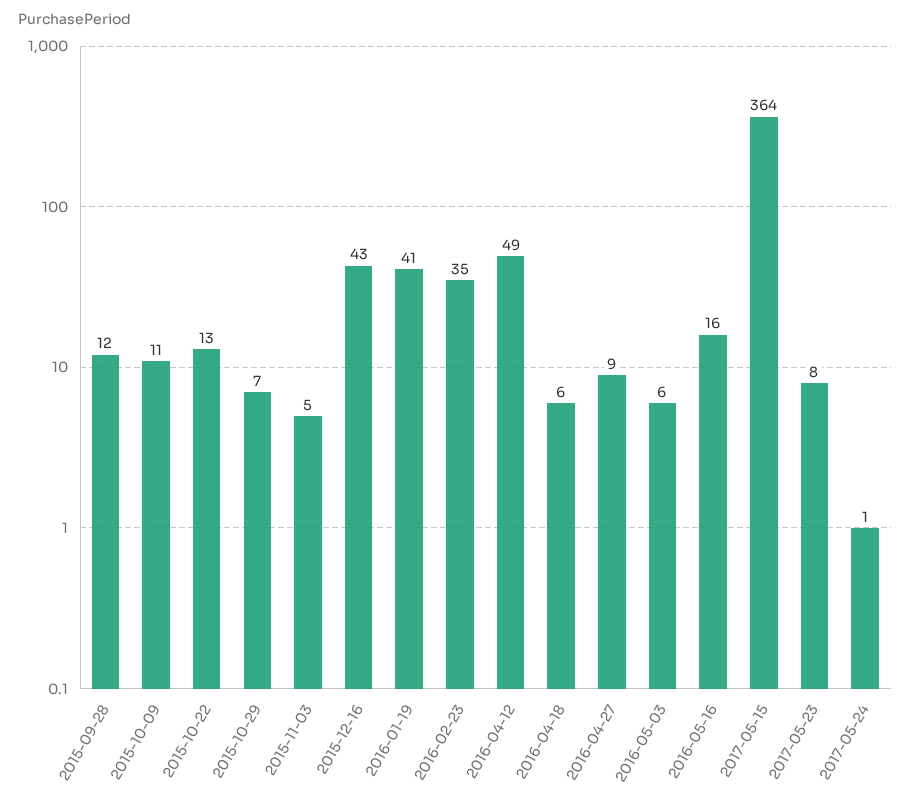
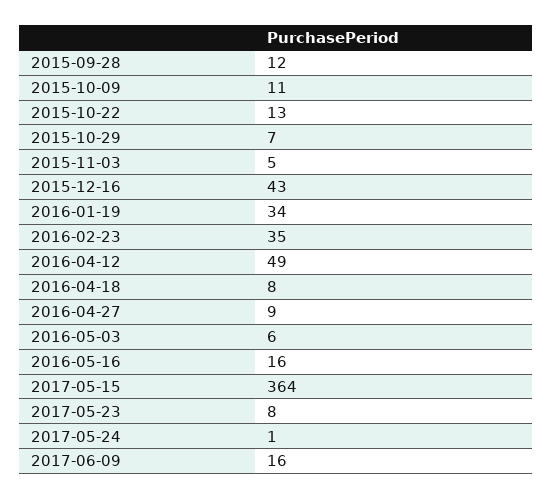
2016-01-19: 41 -> 34
2016-04-18: 6 -> 8
2017-06-09: none -> 16

